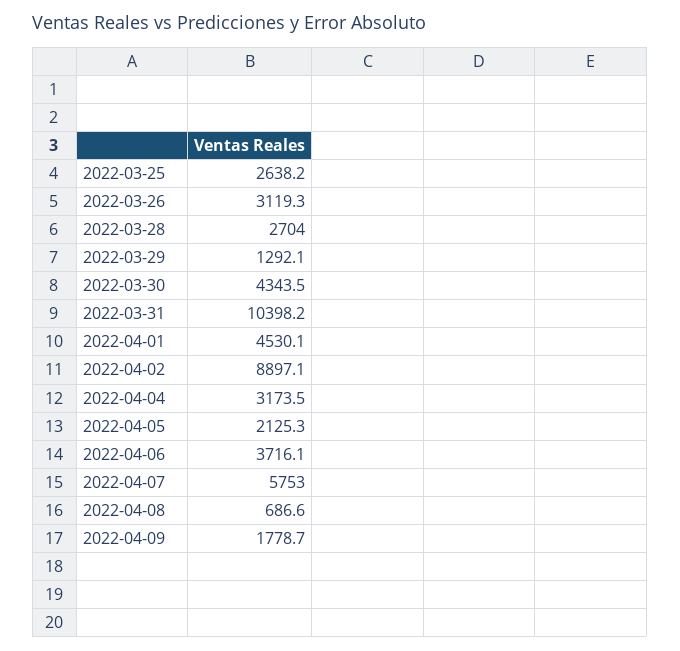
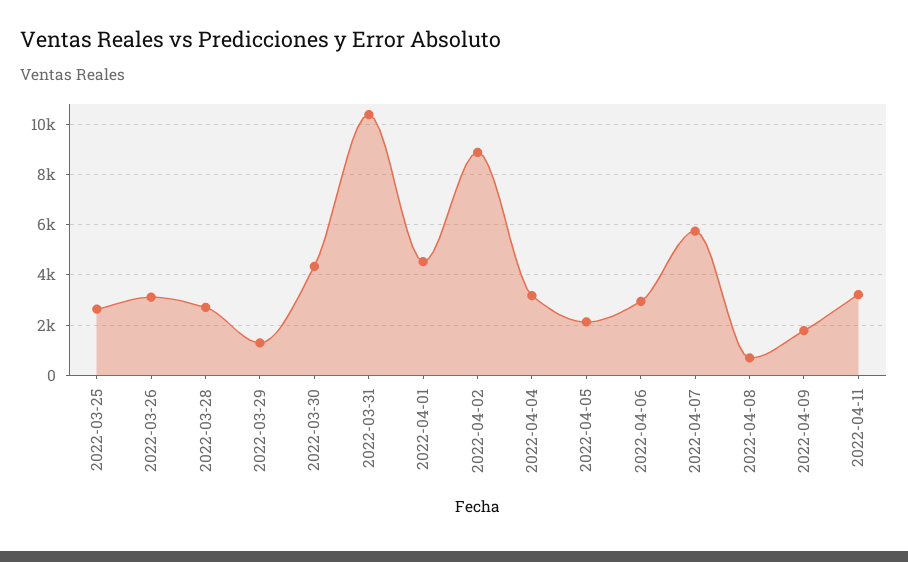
2022-04-06: 3716.1 -> 3000
2022-04-11: none -> 3250

